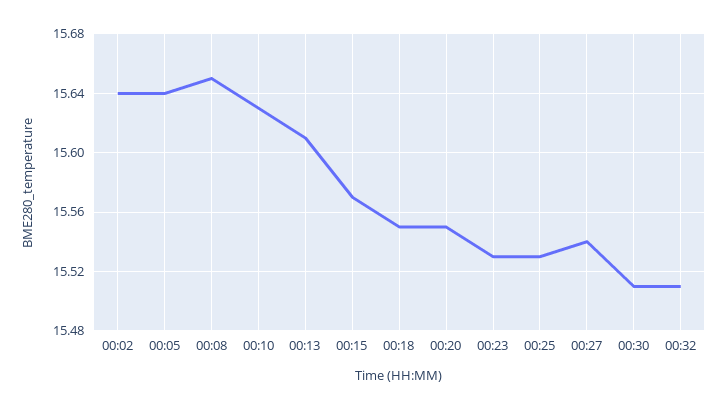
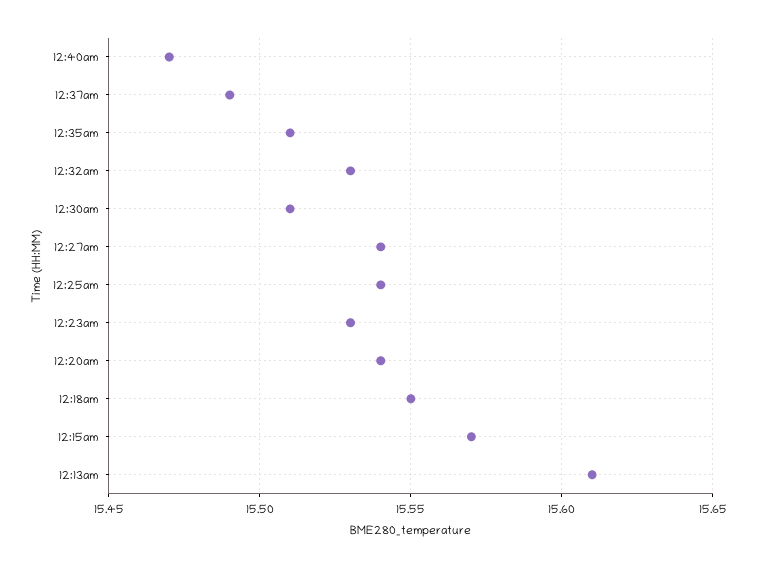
00:02: 15.64 -> none
00:05: 15.64 -> none
00:08: 15.65 -> none
00:10: 15.63 -> none
00:20: 15.55 -> 15.54
00:25: 15.53 -> 15.54
00:32: 15.51 -> 15.53
12:40am: none -> 15.47
12:37am: none -> 15.49
12:35am: none -> 15.51

